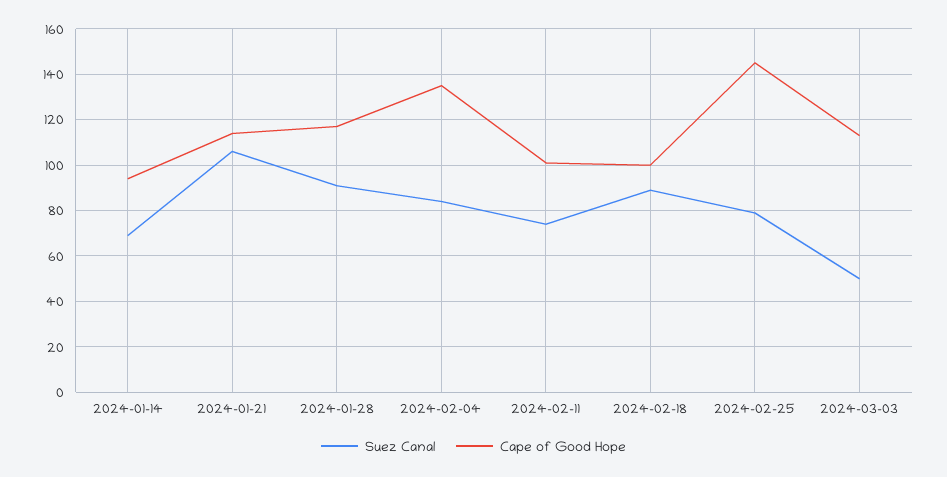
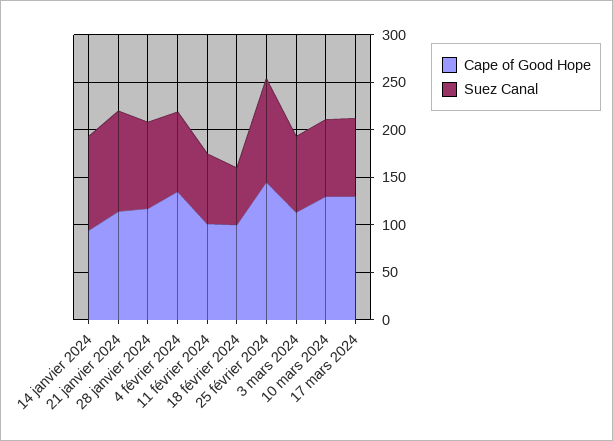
Suez Canal, 2024-01-14: 70 -> 100
Suez Canal, 2024-02-18: 90 -> 60
Suez Canal, 2024-02-25: 80 -> 110
Suez Canal, 2024-03-03: 50 -> 80
Cape of Good Hope, 10 mars 2024: none -> 130
Suez Canal, 10 mars 2024: none -> 80
Cape of Good Hope, 17 mars 2024: none -> 130
Suez Canal, 17 mars 2024: none -> 80

